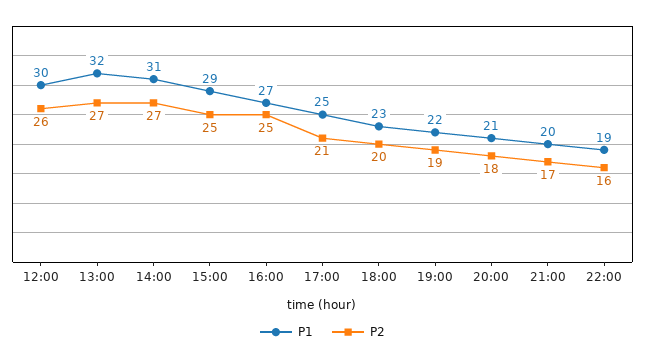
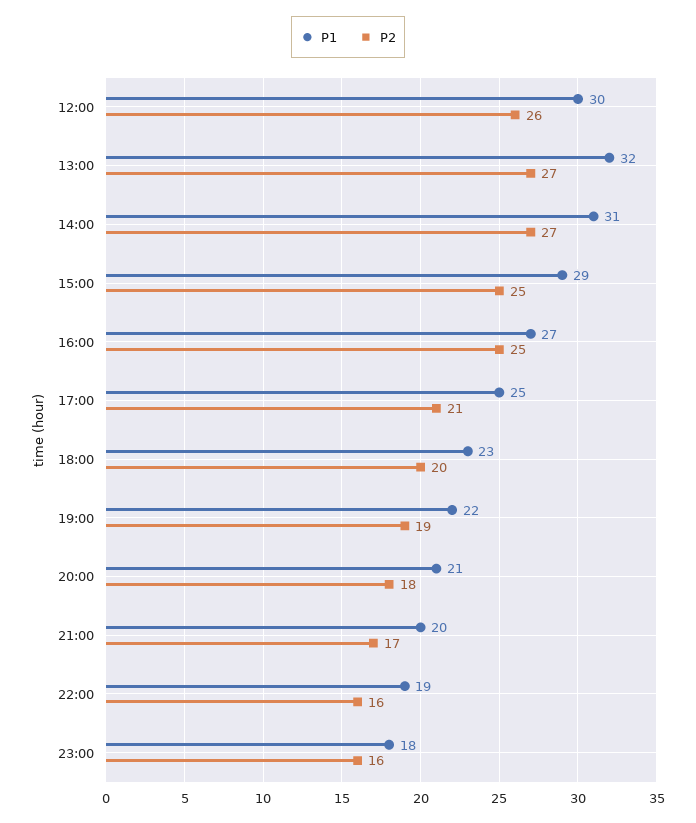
P1, 23:00: none -> 18
P2, 23:00: none -> 16

